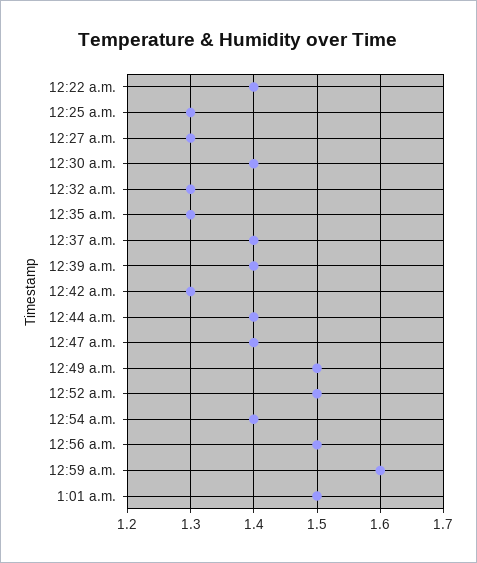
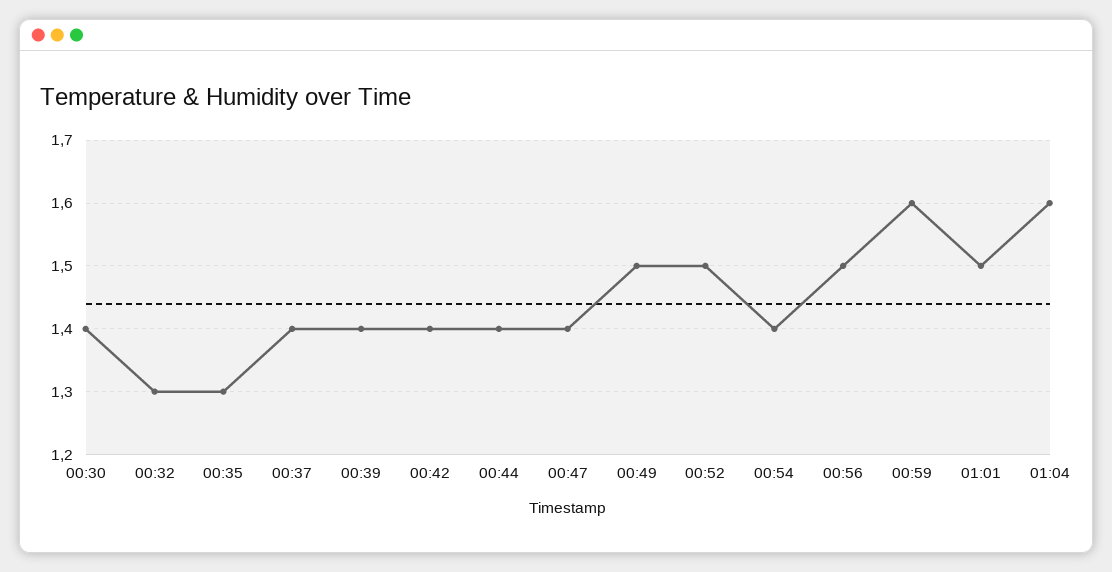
12:22 a.m.: 1.4 -> none
12:25 a.m.: 1.3 -> none
12:27 a.m.: 1.3 -> none
12:42 a.m.: 1.3 -> 1.4
01:04: none -> 1.6

